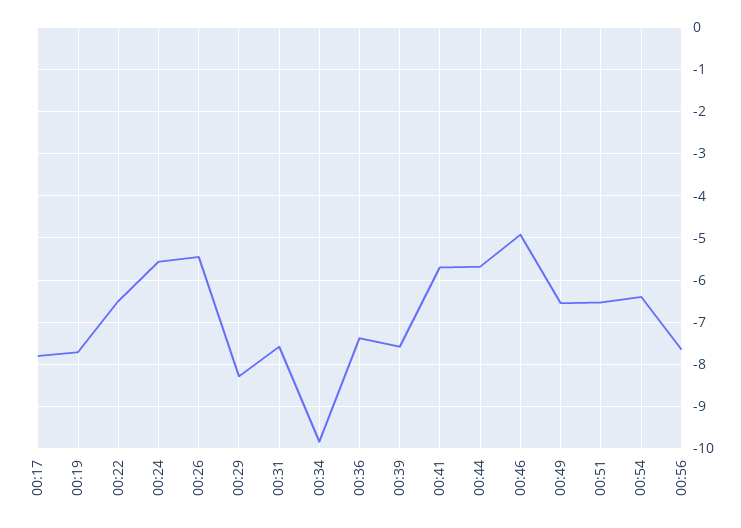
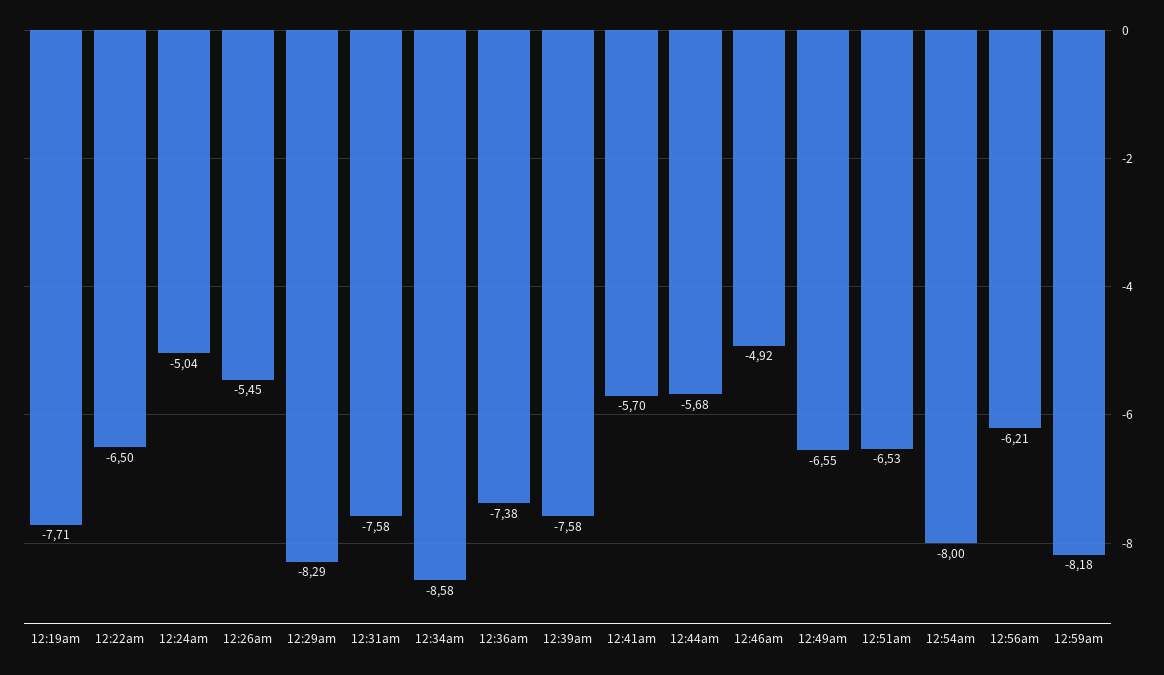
00:17: -7.8 -> none
00:24: -5.6 -> -5.04
00:34: -9.8 -> -8.58
00:54: -6.4 -> -8
00:56: -7.6 -> -6.21
12:59am: none -> -8.18

